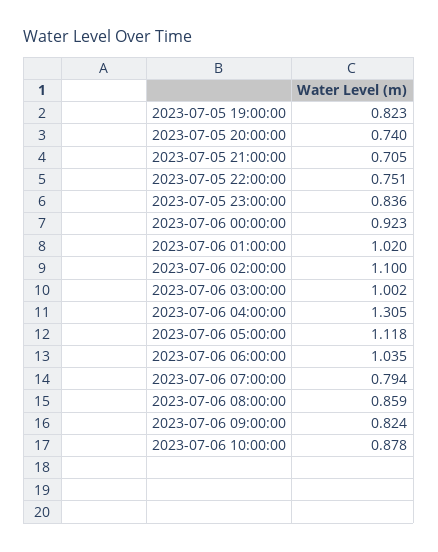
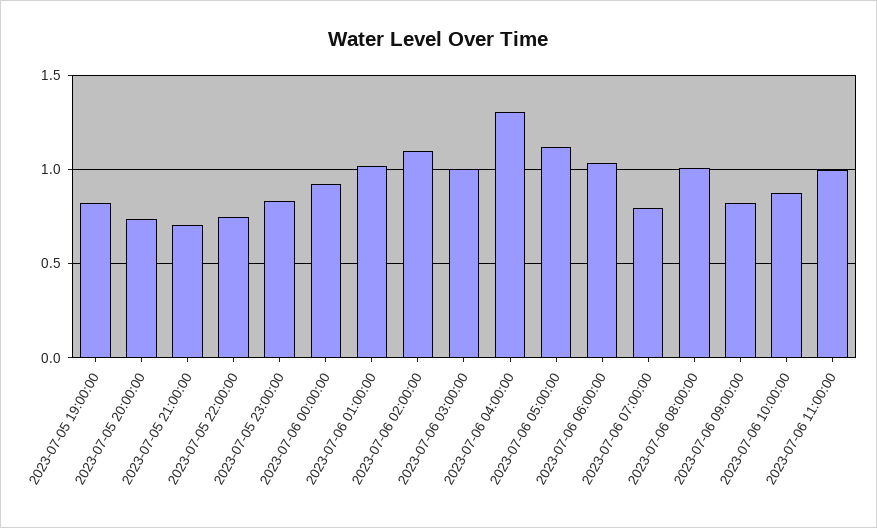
2023-07-06 08:00:00: 0.859 -> 1
2023-07-06 11:00:00: none -> 1

